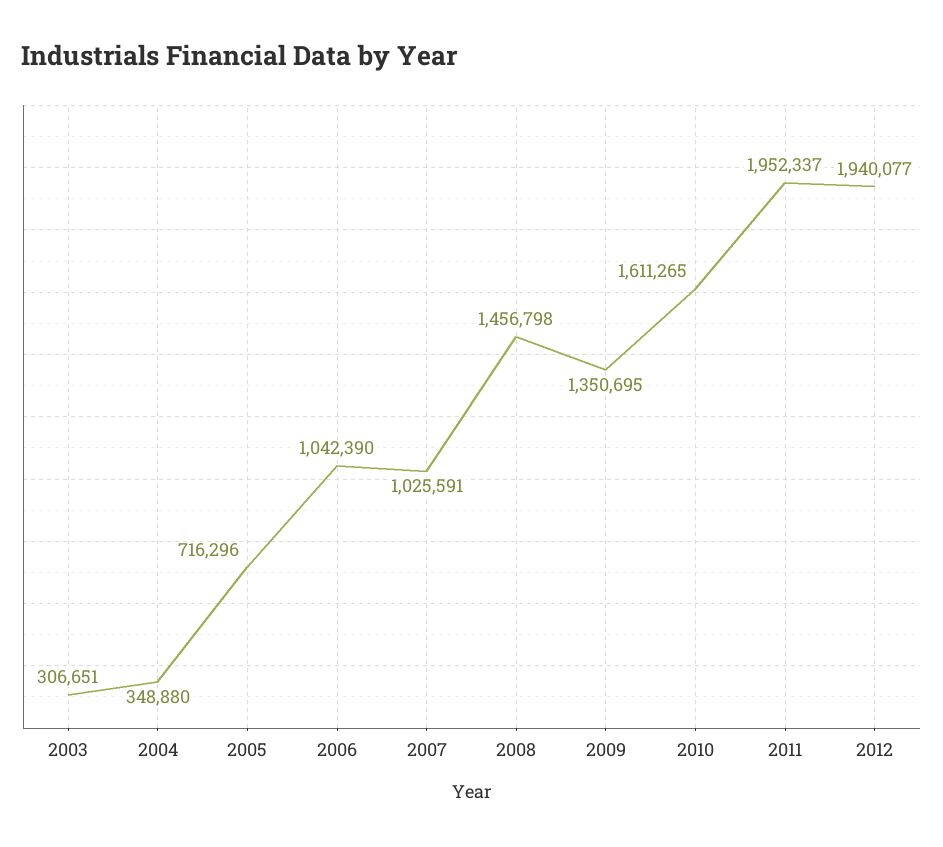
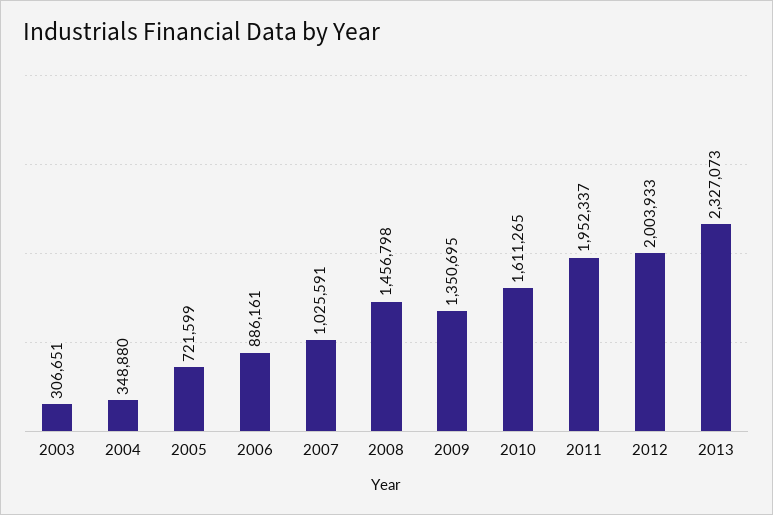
2005: 716296 -> 721599
2006: 1042390 -> 886161
2012: 1940077 -> 2003933
2013: none -> 2327073

